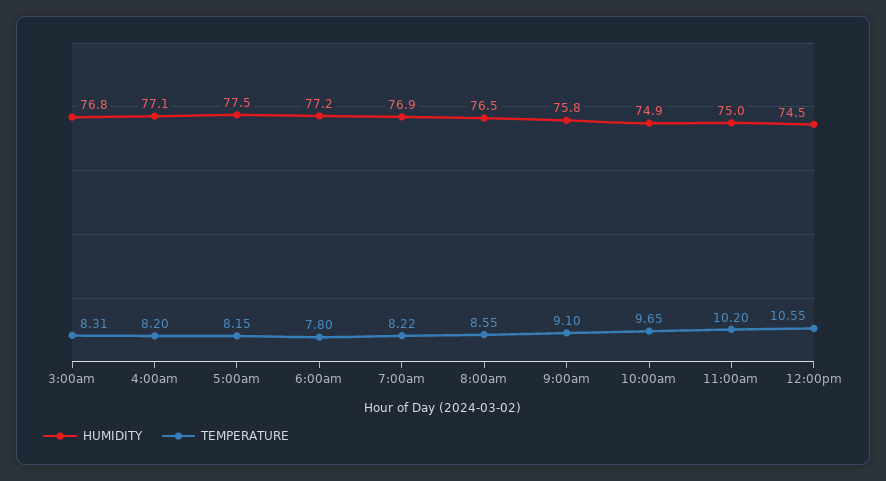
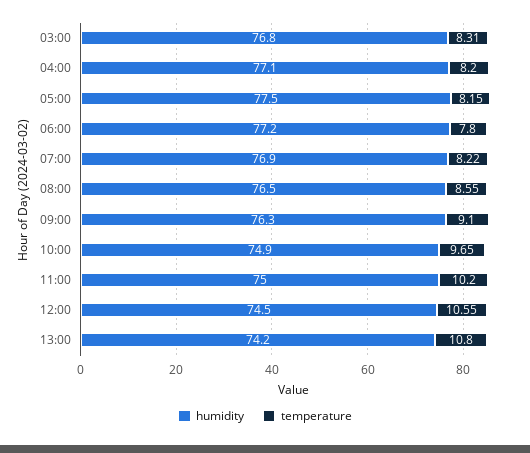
HUMIDITY, 9:00am: 75.8 -> 76.3
HUMIDITY, 13:00: none -> 74.2
TEMPERATURE, 13:00: none -> 10.8

